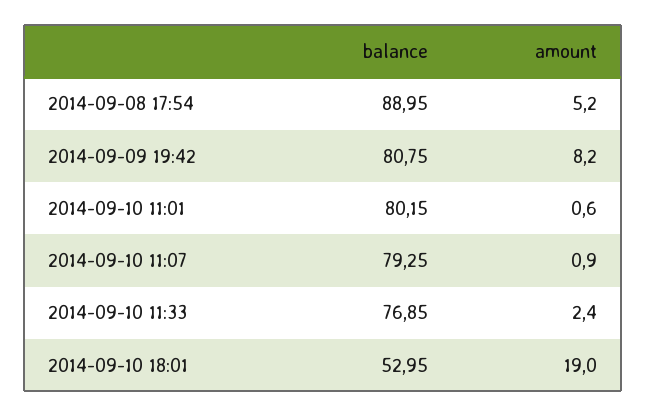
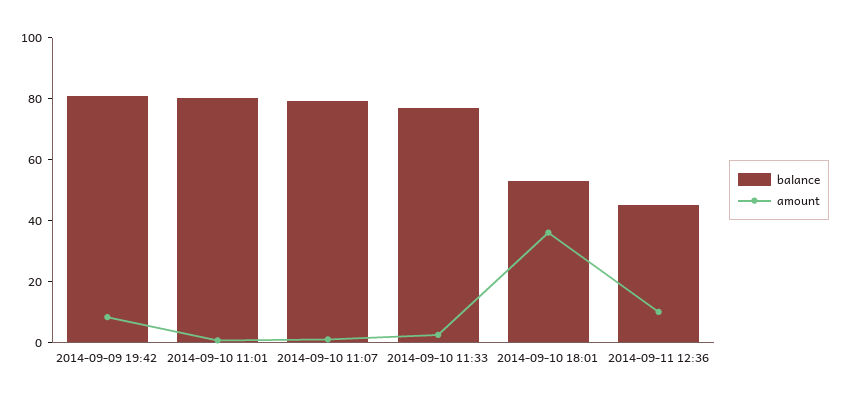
balance, 2014-09-08 17:54: 88.95 -> none
amount, 2014-09-08 17:54: 5.2 -> none
amount, 2014-09-10 18:01: 19 -> 35
balance, 2014-09-11 12:36: none -> 45
amount, 2014-09-11 12:36: none -> 10

